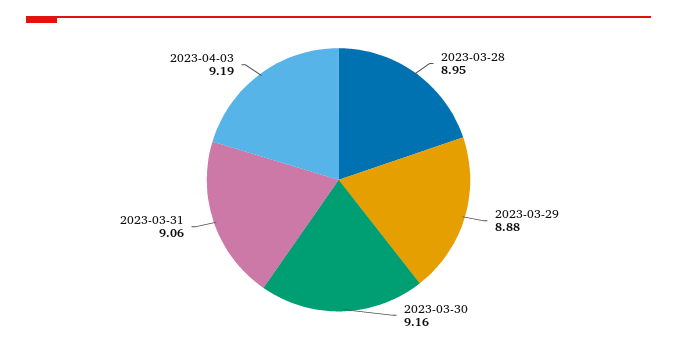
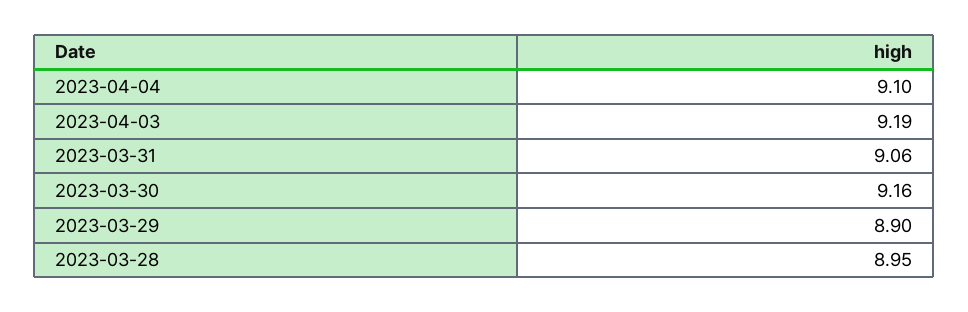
2023-03-29: 8.88 -> 8.9
2023-04-04: none -> 9.1

